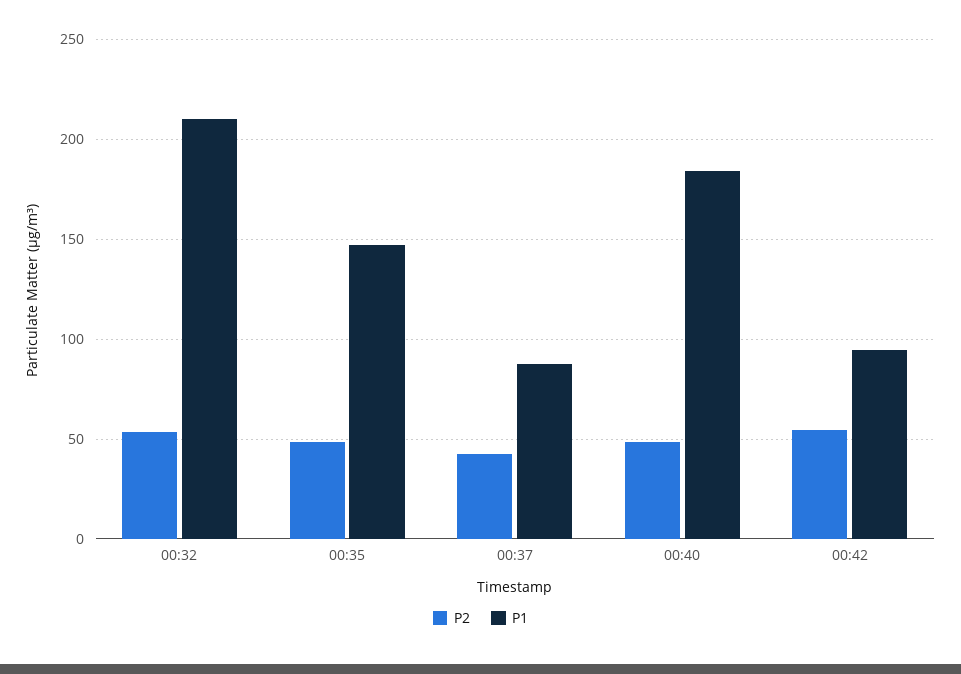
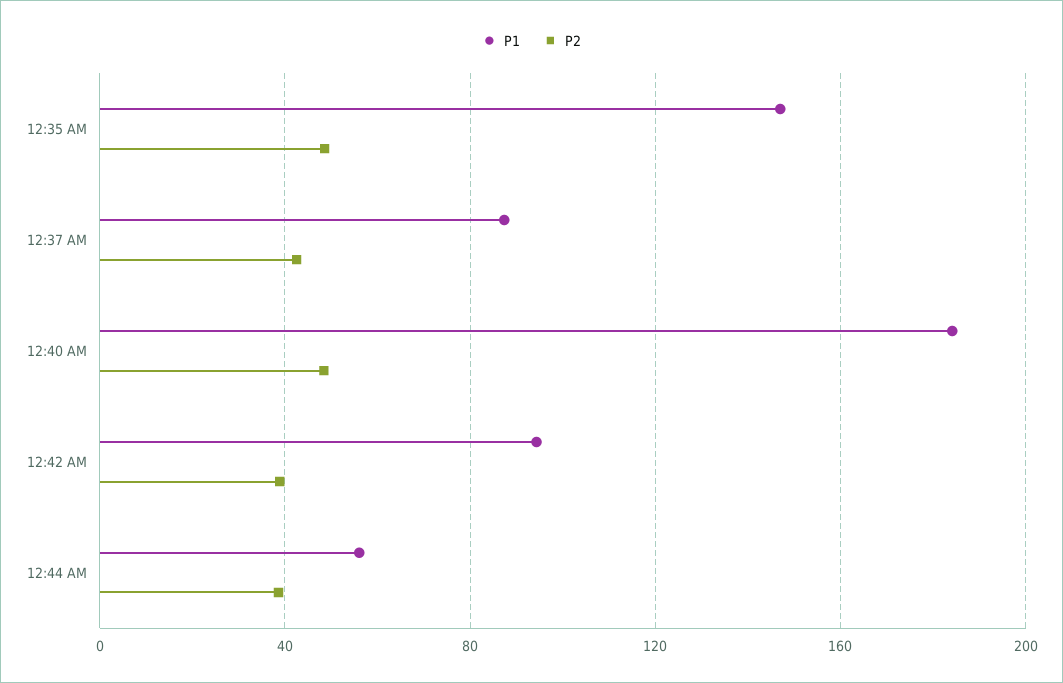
P2, 00:32: 55 -> none
P1, 00:32: 210 -> none
P2, 00:42: 55 -> 40
P1, 12:44 AM: none -> 55
P2, 12:44 AM: none -> 40

